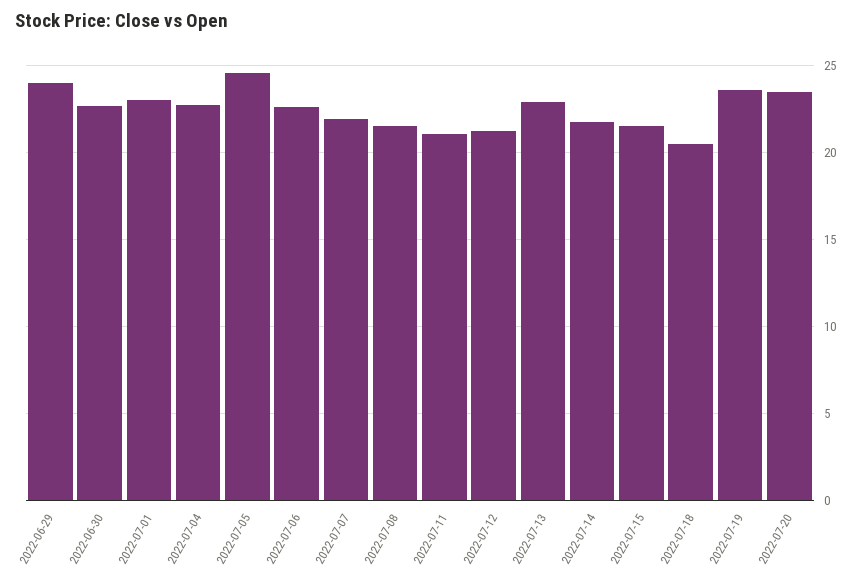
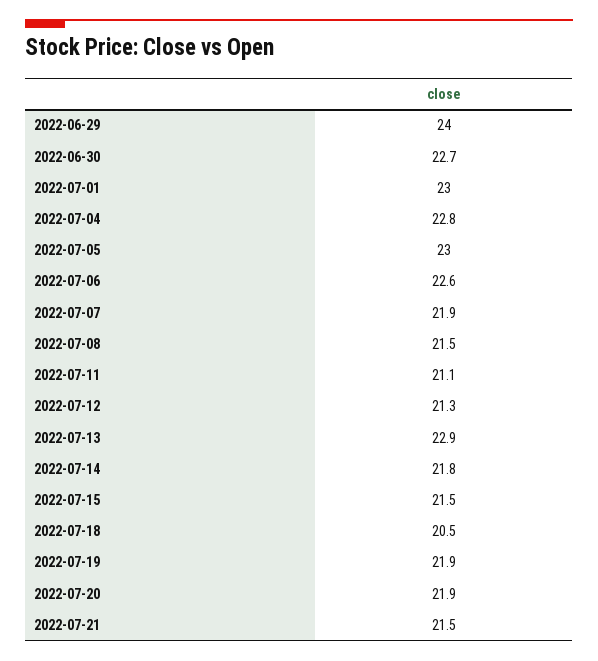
2022-07-05: 24.5 -> 23
2022-07-19: 23.5 -> 21.9
2022-07-20: 23.5 -> 21.9
2022-07-21: none -> 21.5

